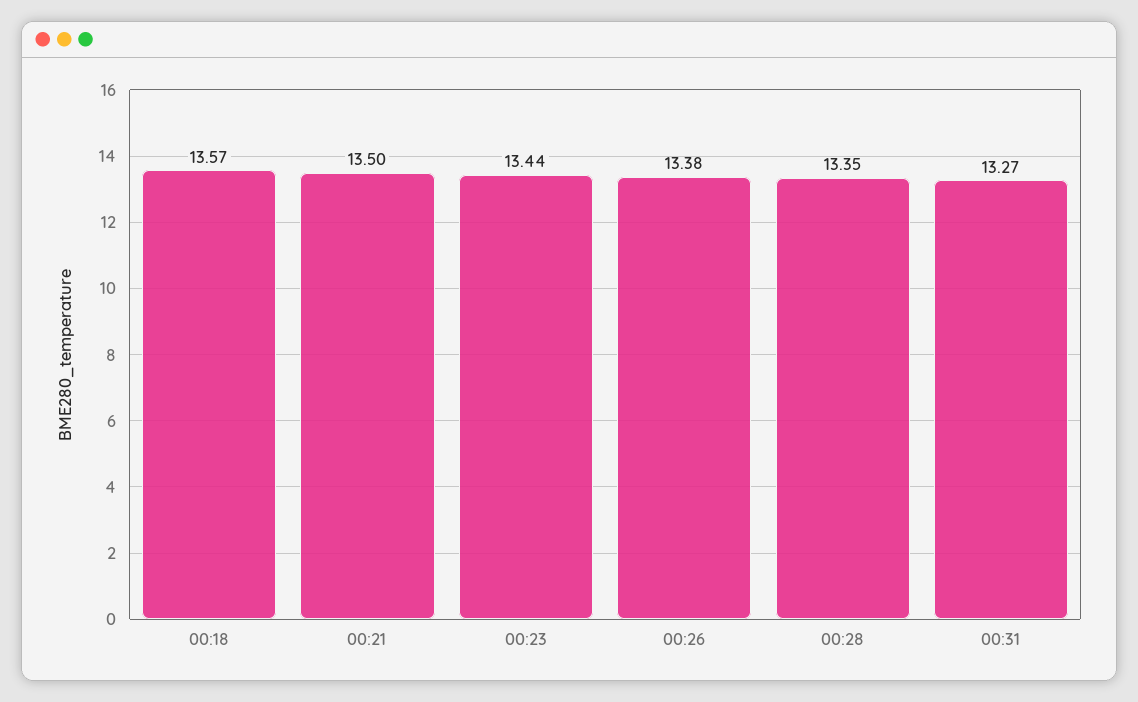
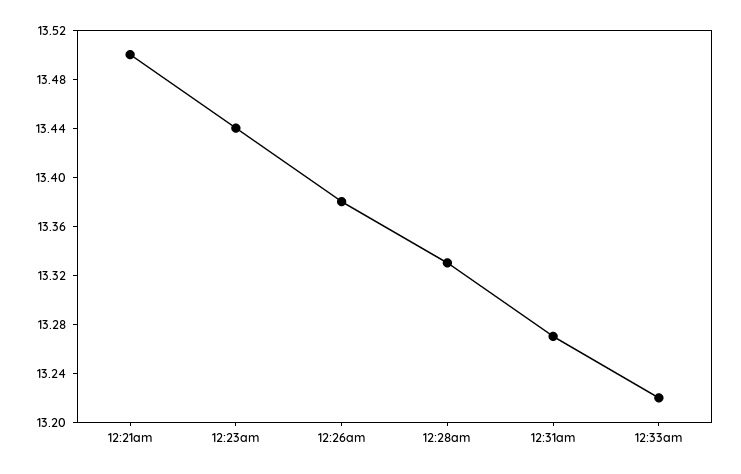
00:18: 13.57 -> none
00:28: 13.35 -> 13.33
12:33am: none -> 13.22

